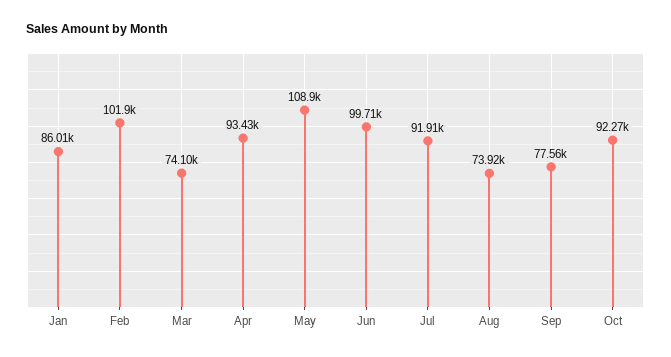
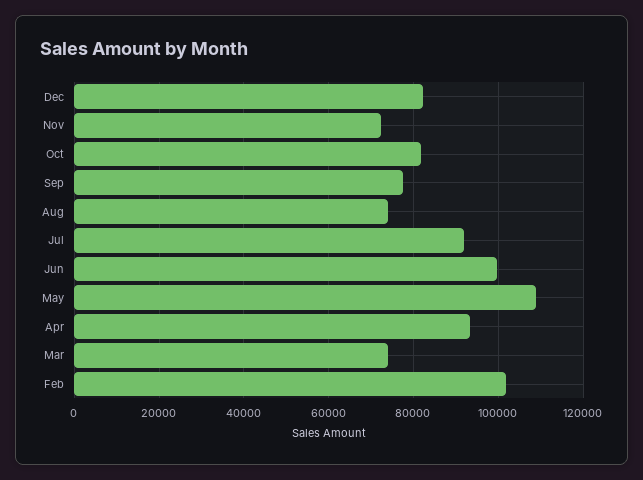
Jan: 86010 -> none
Oct: 92270 -> 82000
Dec: none -> 82000
Nov: none -> 72000

